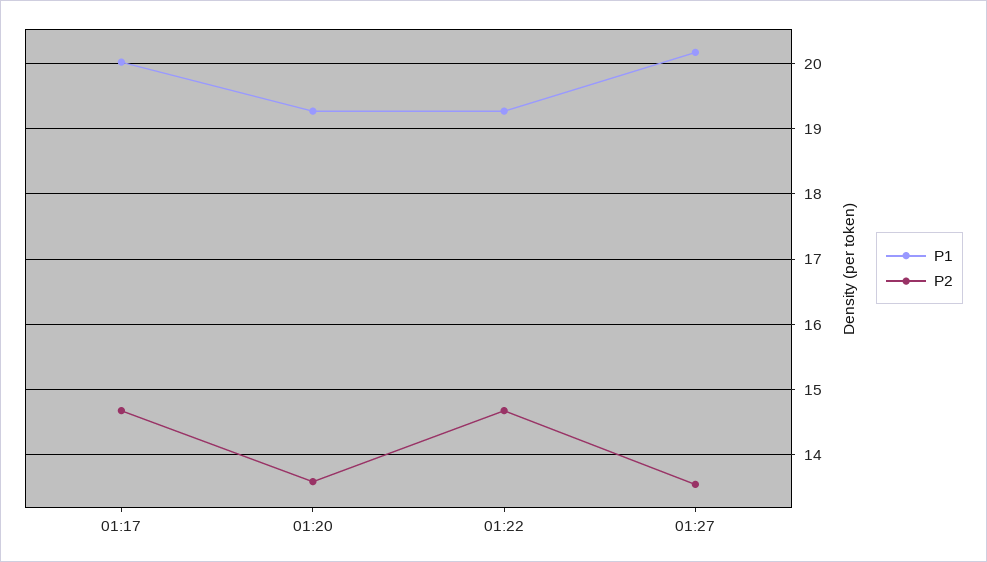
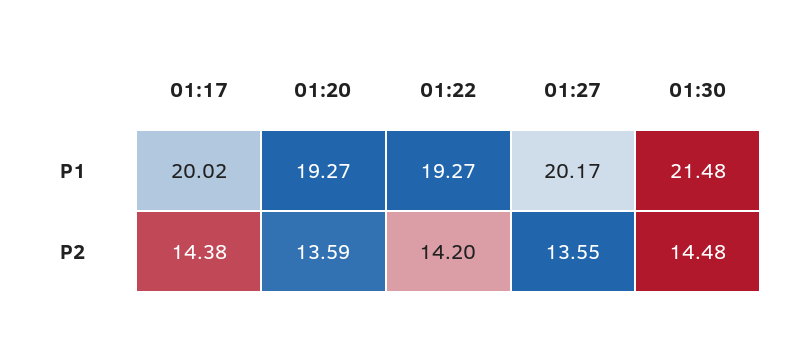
P2, 01:17: 14.7 -> 14.38
P2, 01:22: 14.7 -> 14.2
P1, 01:30: none -> 21.48
P2, 01:30: none -> 14.48

